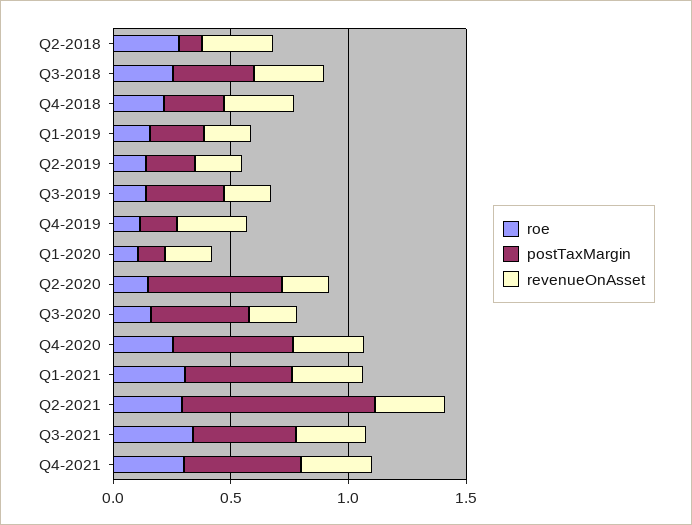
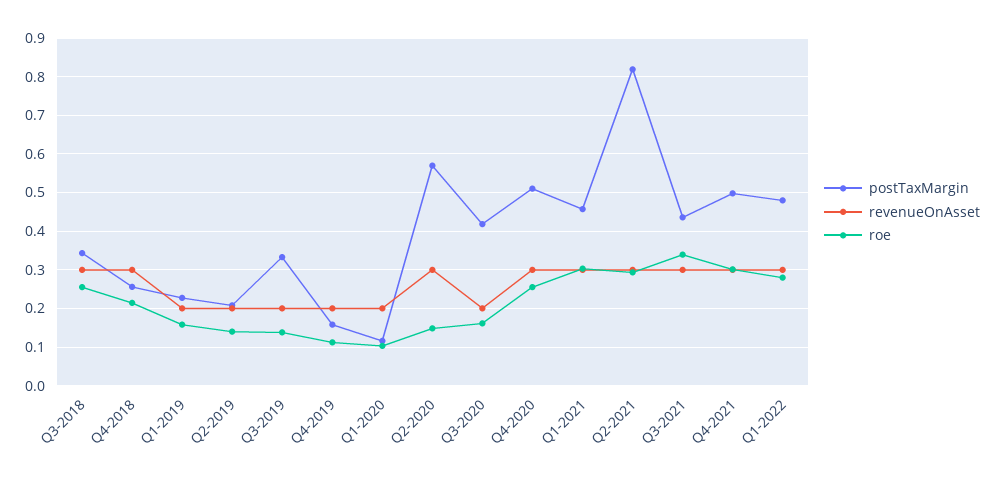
roe, Q2-2018: 0.3 -> none
postTaxMargin, Q2-2018: 0.1 -> none
revenueOnAsset, Q2-2018: 0.3 -> none
revenueOnAsset, Q4-2019: 0.3 -> 0.2
revenueOnAsset, Q2-2020: 0.2 -> 0.3
postTaxMargin, Q1-2022: none -> 0.48
revenueOnAsset, Q1-2022: none -> 0.3
roe, Q1-2022: none -> 0.28

